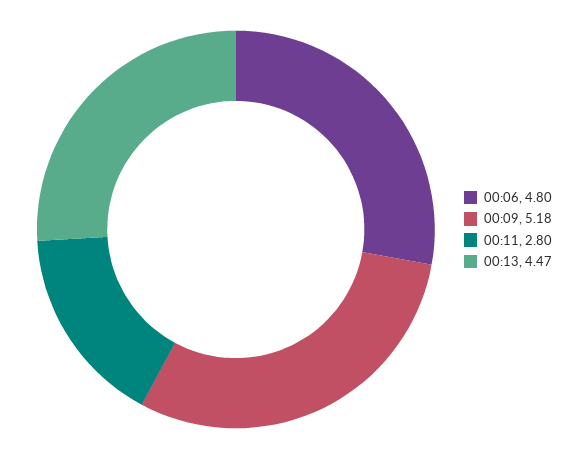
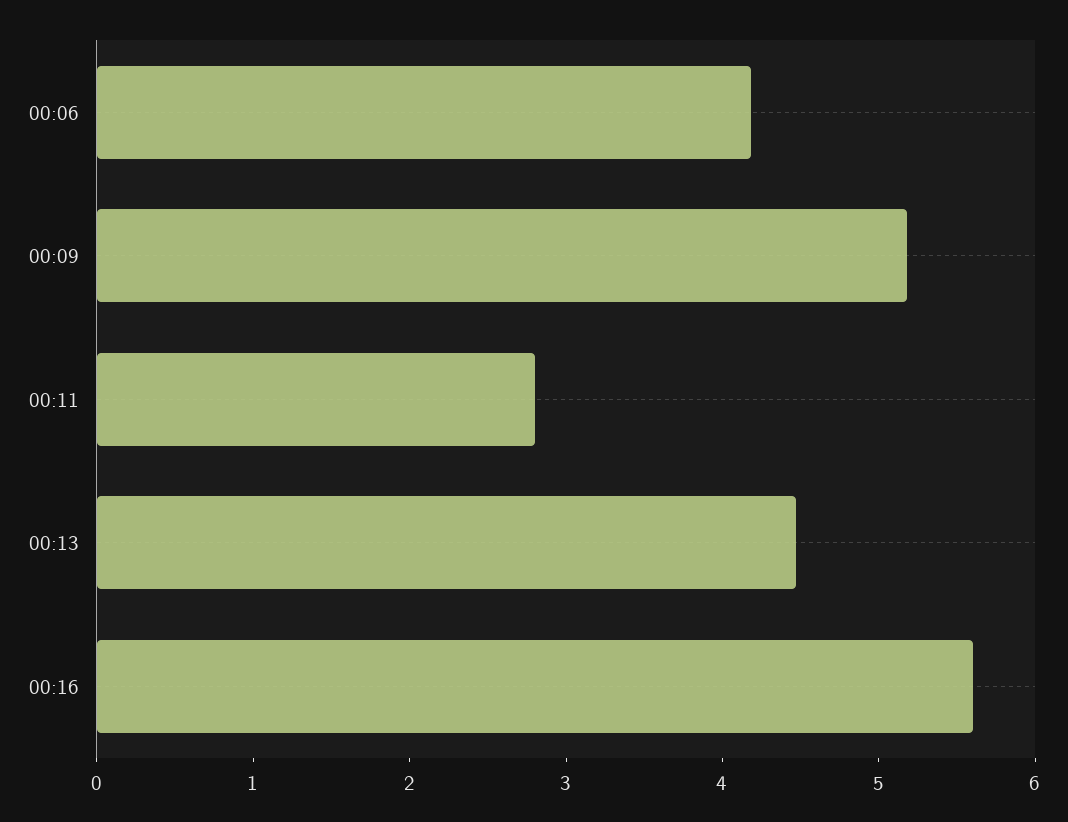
00:06: 4.8 -> 4.2
00:16: none -> 5.6

